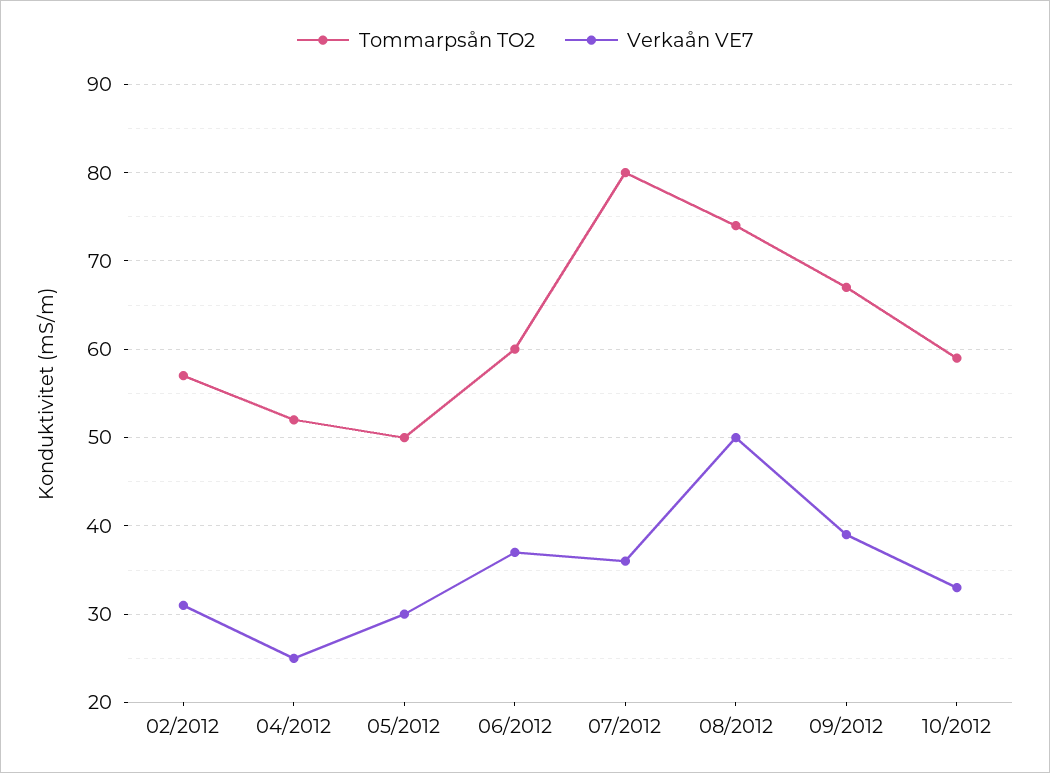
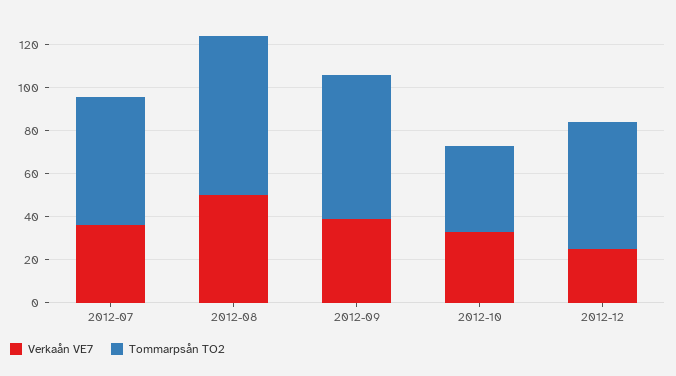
Tommarpsån TO2, 02/2012: 57 -> none
Verkaån VE7, 02/2012: 31 -> none
Tommarpsån TO2, 04/2012: 52 -> none
Verkaån VE7, 04/2012: 25 -> none
Tommarpsån TO2, 05/2012: 50 -> none
Verkaån VE7, 05/2012: 30 -> none
Tommarpsån TO2, 06/2012: 60 -> none
Verkaån VE7, 06/2012: 37 -> none
Tommarpsån TO2, 07/2012: 80 -> 60
Tommarpsån TO2, 10/2012: 59 -> 40
Verkaån VE7, 2012-12: none -> 25
Tommarpsån TO2, 2012-12: none -> 60

